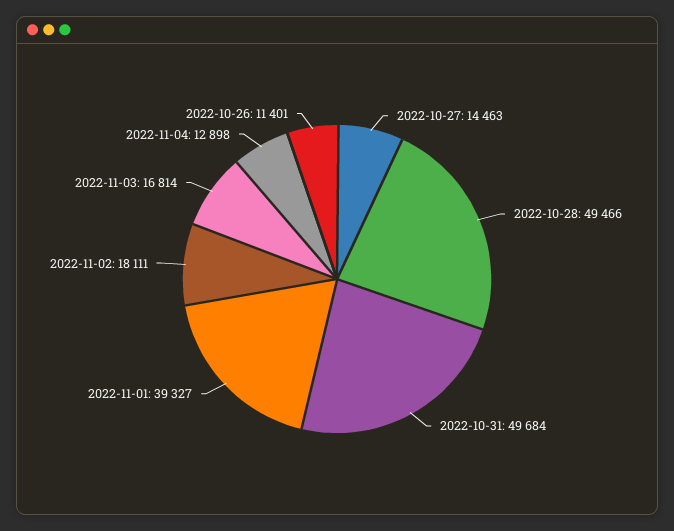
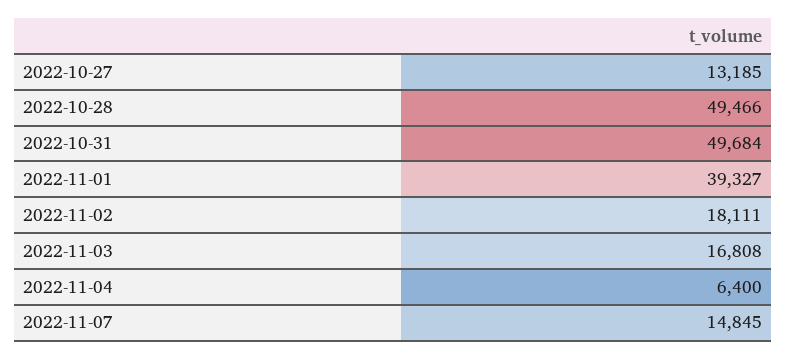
2022-10-27: 14463 -> 13185
2022-11-03: 16814 -> 16808
2022-11-04: 12898 -> 6400
2022-10-26: 11401 -> none
2022-11-07: none -> 14845

